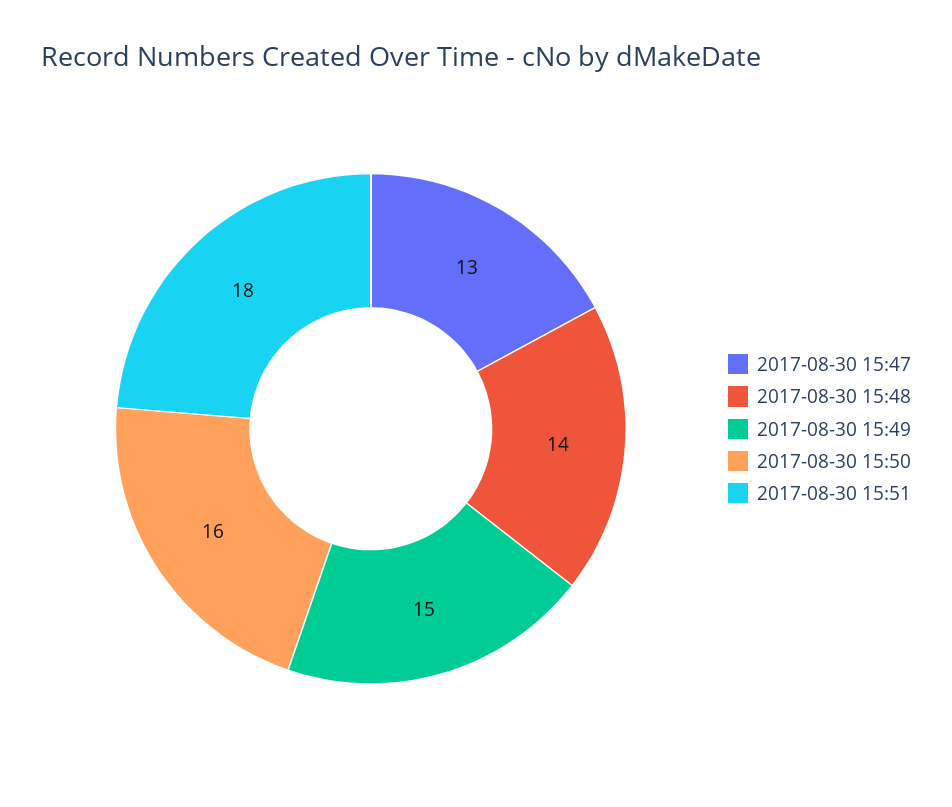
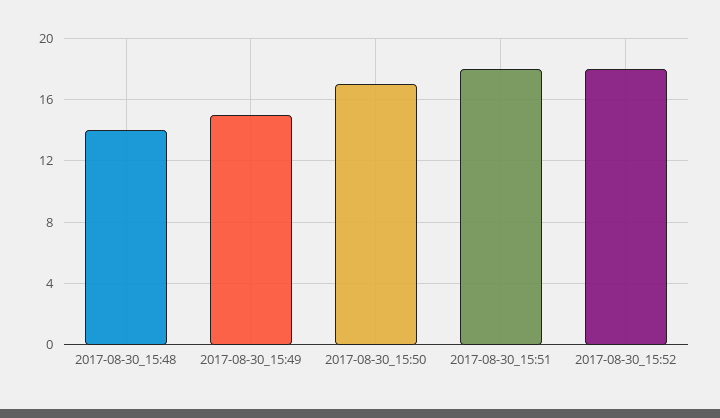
2017-08-30 15:47: 13 -> none
2017-08-30 15:50: 16 -> 17
2017-08-30_15:52: none -> 18

